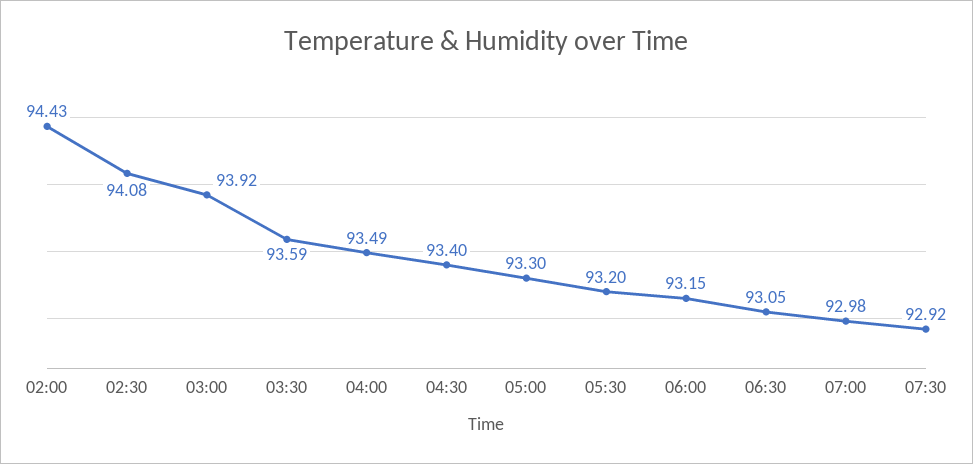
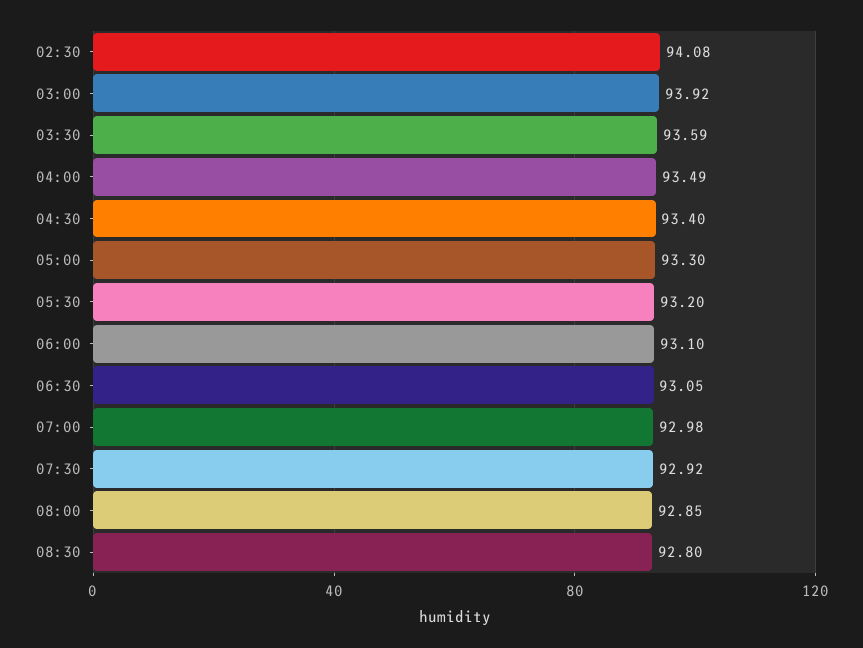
02:00: 94.43 -> none
06:00: 93.15 -> 93.1
08:00: none -> 92.85
08:30: none -> 92.8

